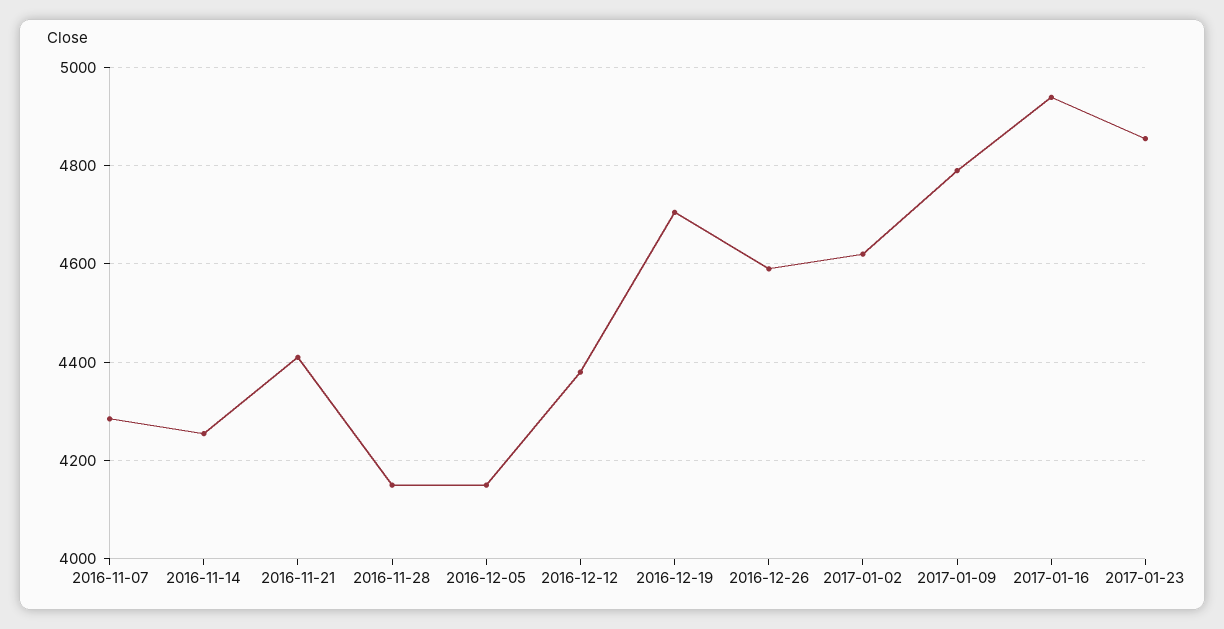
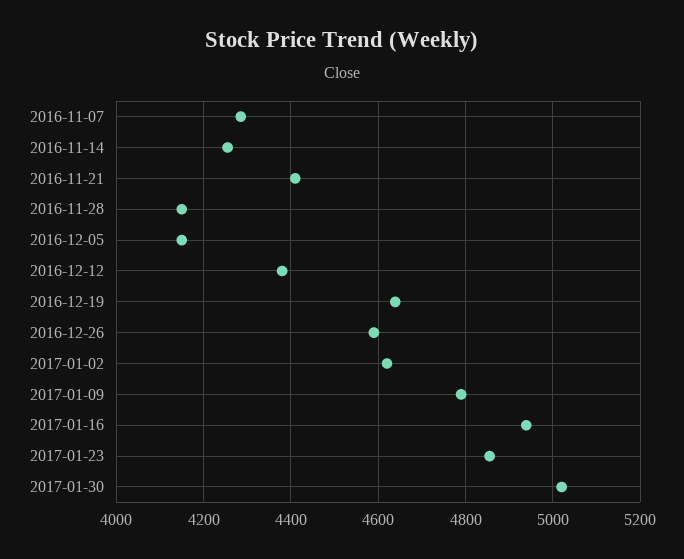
2016-12-19: 4700 -> 4640
2017-01-30: none -> 5020

